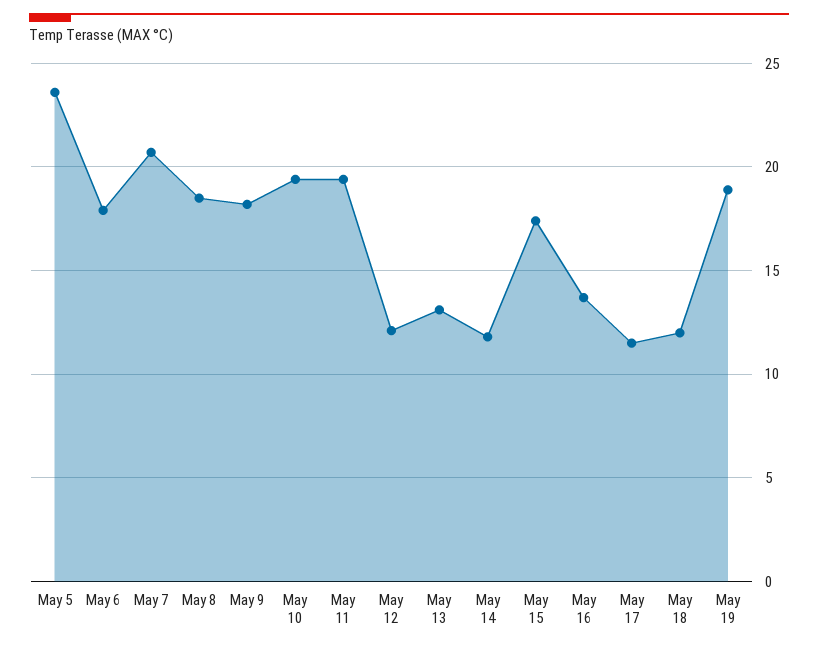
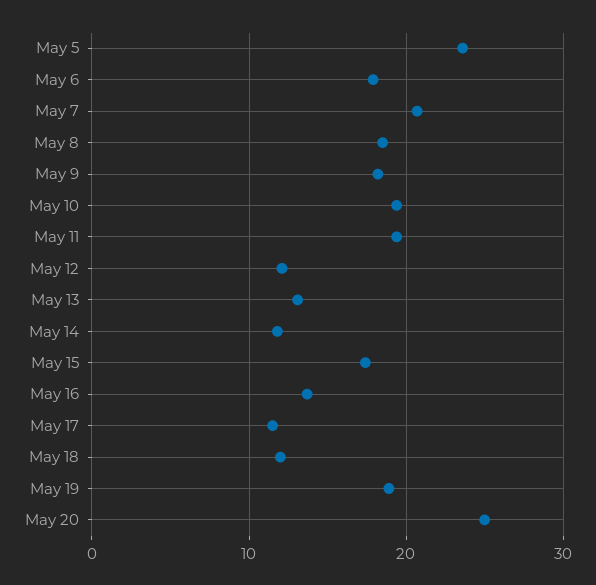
May 20: none -> 25

